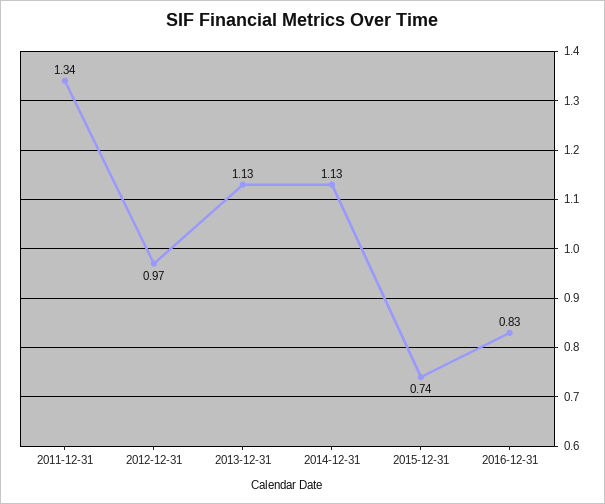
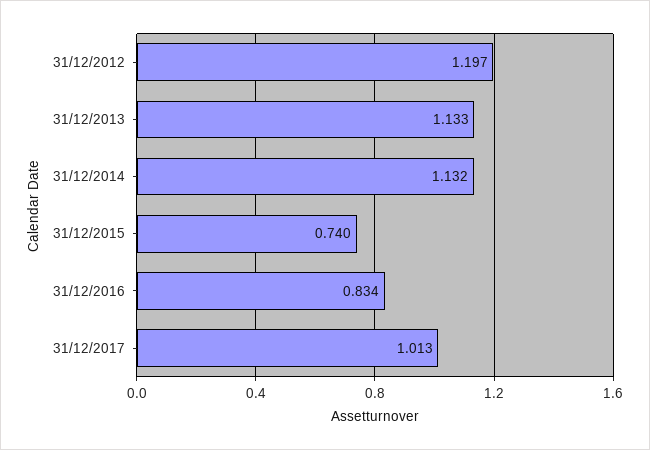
2011-12-31: 1.34 -> none
2012-12-31: 0.97 -> 1.197
31/12/2017: none -> 1.013

